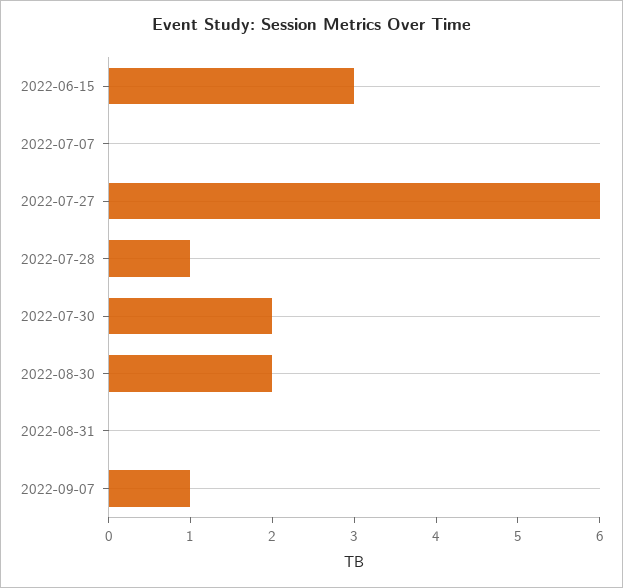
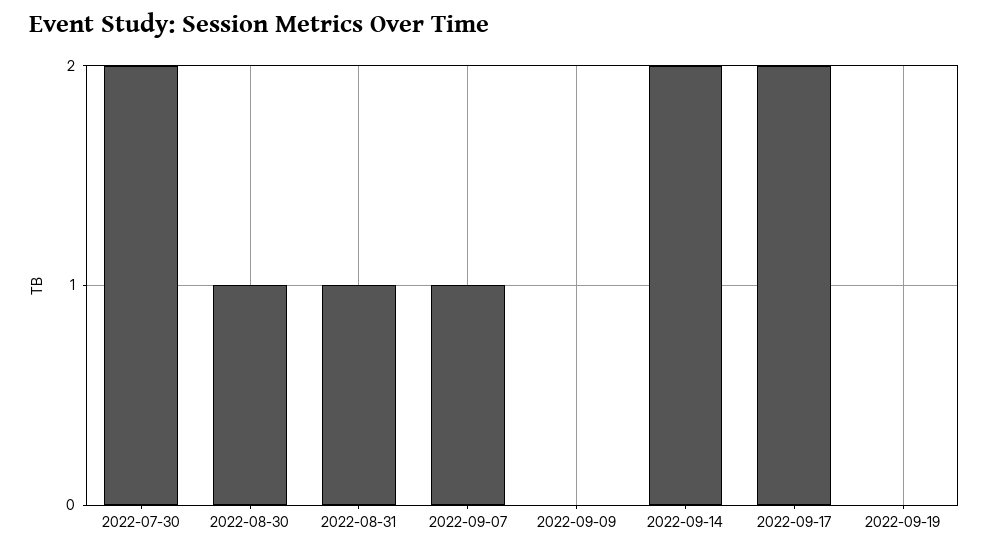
2022-06-15: 3 -> none
2022-07-07: 0 -> none
2022-07-27: 6 -> none
2022-07-28: 1 -> none
2022-08-30: 2 -> 1
2022-08-31: 0 -> 1
2022-09-09: none -> 0
2022-09-14: none -> 2
2022-09-17: none -> 2
2022-09-19: none -> 0

